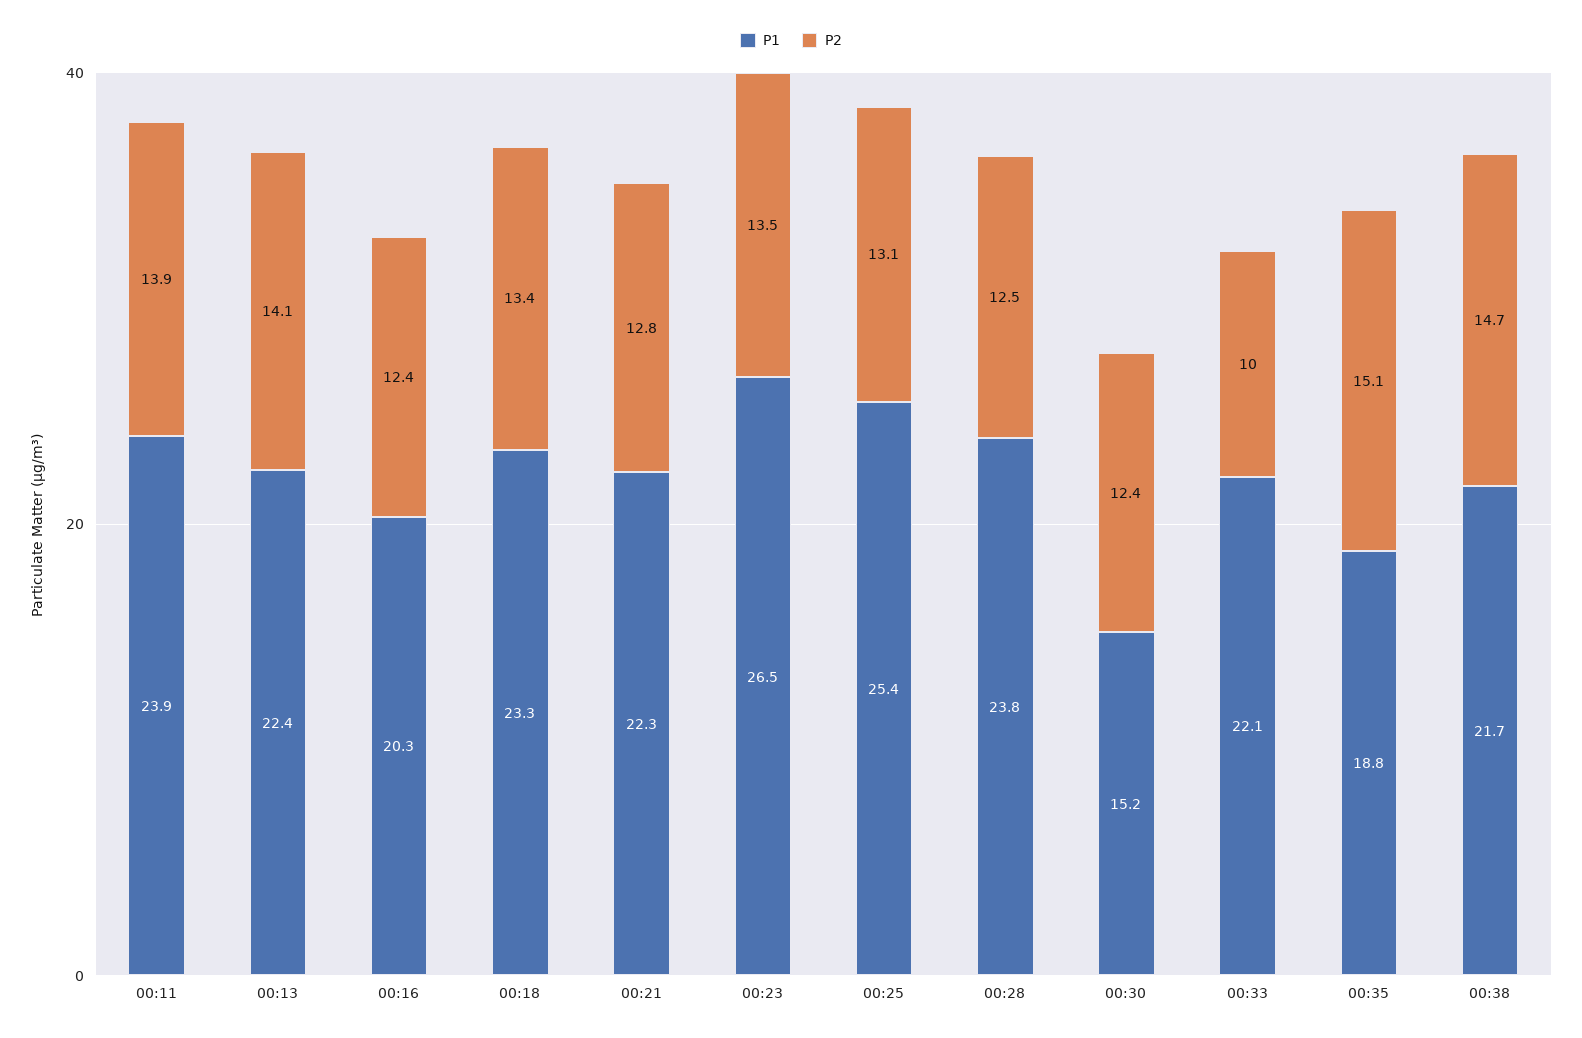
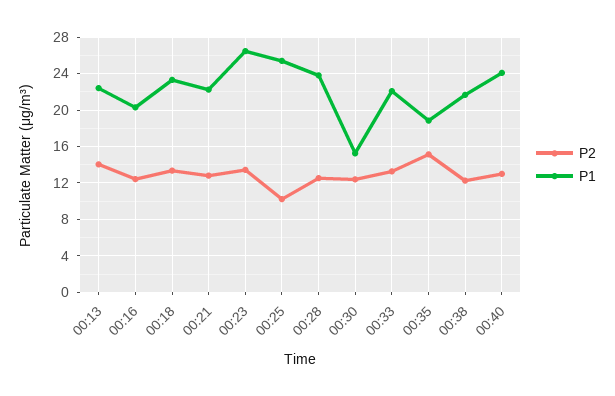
P1, 00:11: 23.9 -> none
P2, 00:11: 13.9 -> none
P2, 00:25: 13.1 -> 10
P2, 00:33: 10 -> 13
P2, 00:38: 14.7 -> 12
P2, 00:40: none -> 13
P1, 00:40: none -> 24

